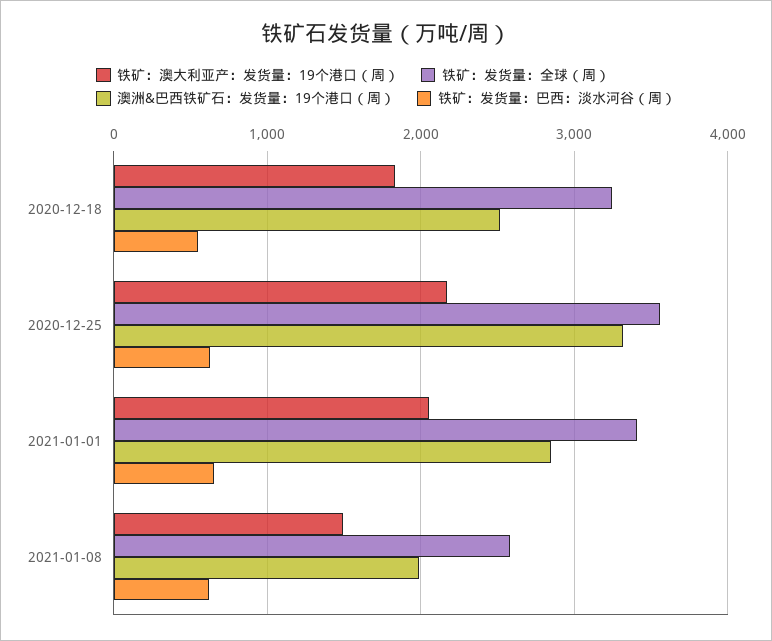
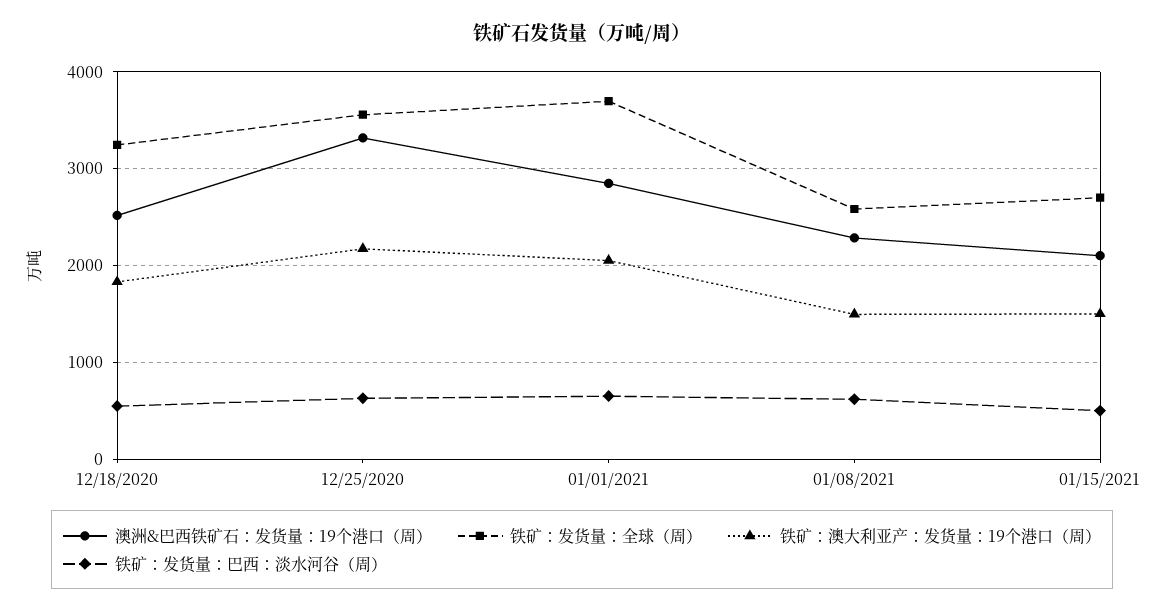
铁矿：发货量：全球（周）, 2021-01-01: 3400 -> 3700
澳洲&巴西铁矿石：发货量：19个港口（周）, 2021-01-08: 2000 -> 2300
澳洲&巴西铁矿石：发货量：19个港口（周）, 01/15/2021: none -> 2100
铁矿：发货量：全球（周）, 01/15/2021: none -> 2700
铁矿：澳大利亚产：发货量：19个港口（周）, 01/15/2021: none -> 1500
铁矿：发货量：巴西：淡水河谷（周）, 01/15/2021: none -> 500

